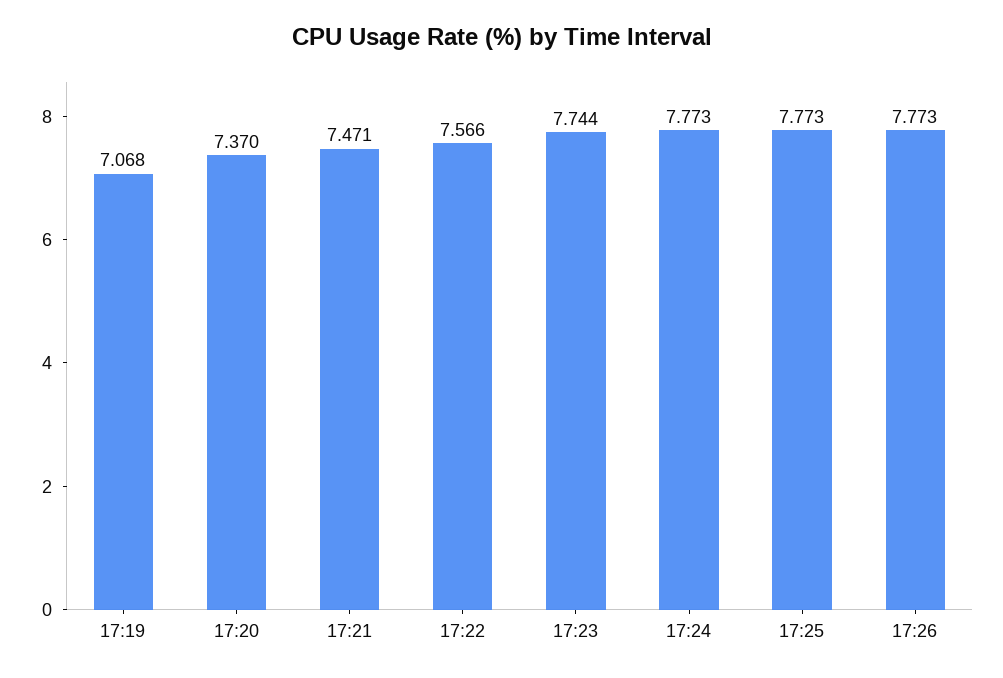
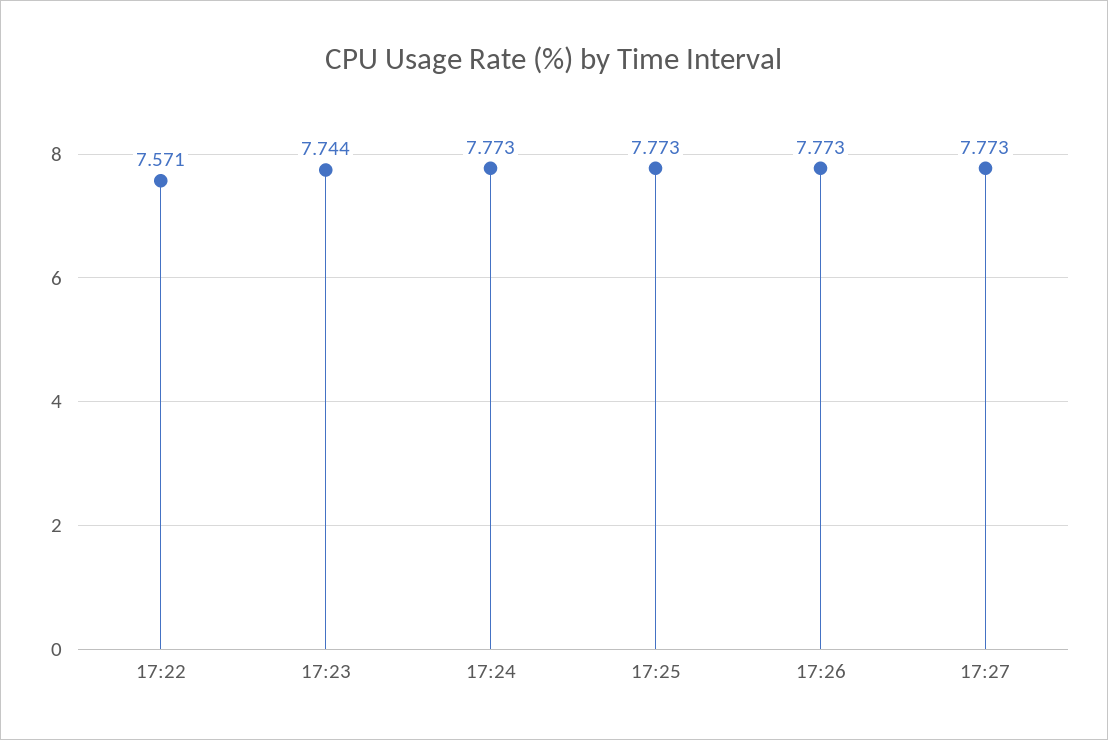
17:19: 7.068 -> none
17:20: 7.37 -> none
17:21: 7.471 -> none
17:22: 7.566 -> 7.571
17:27: none -> 7.773

